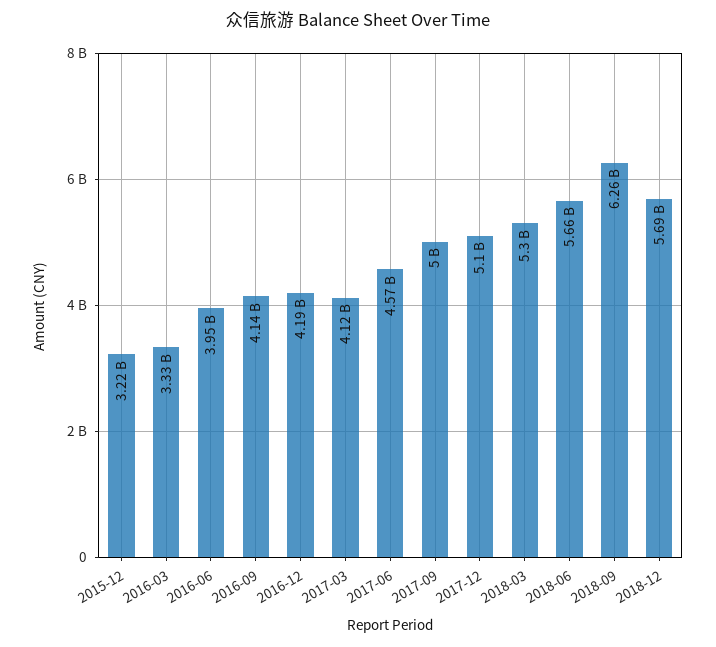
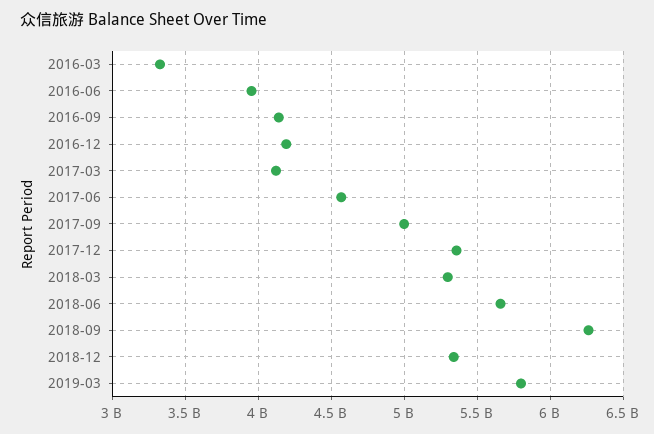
2015-12: 3220000000 -> none
2017-12: 5100000000 -> 5350000000
2018-12: 5690000000 -> 5350000000
2019-03: none -> 5800000000

